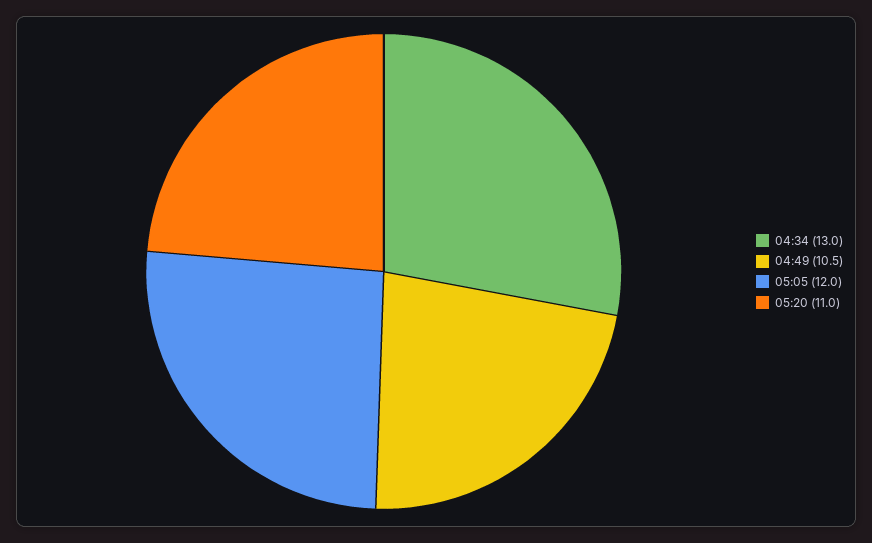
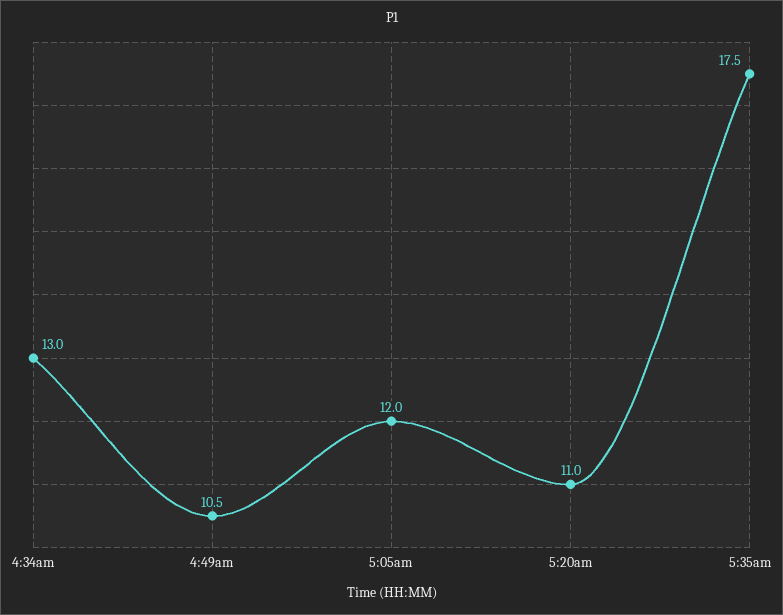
5:35am: none -> 17.5

